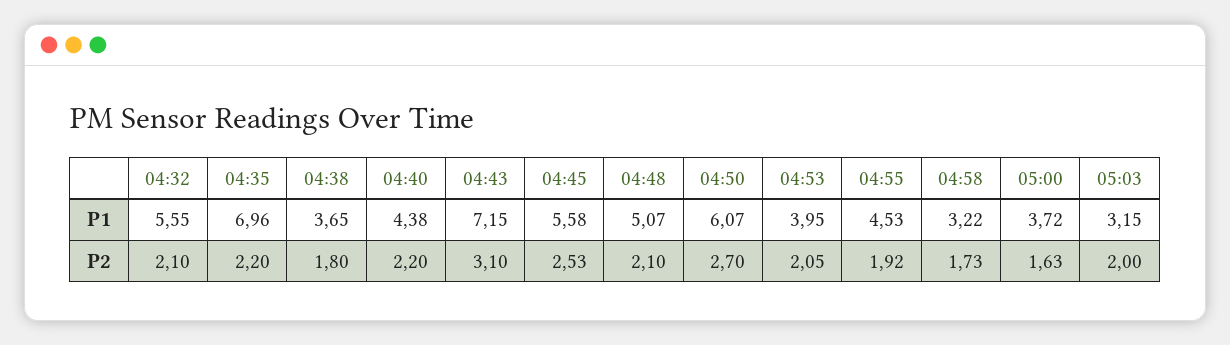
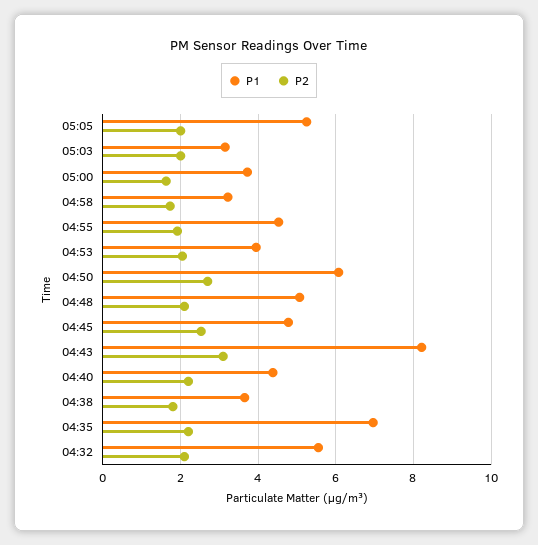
P1, 04:43: 7.15 -> 8.2
P1, 04:45: 5.58 -> 4.8
P1, 05:05: none -> 5.2
P2, 05:05: none -> 2

